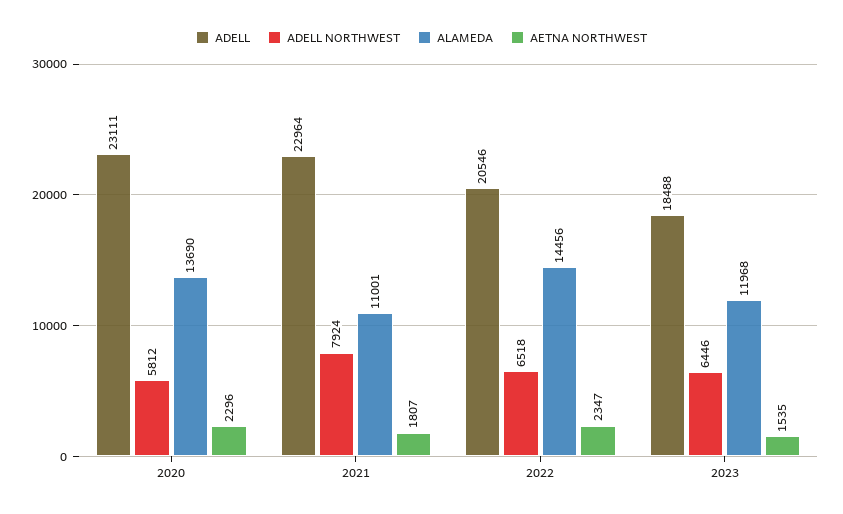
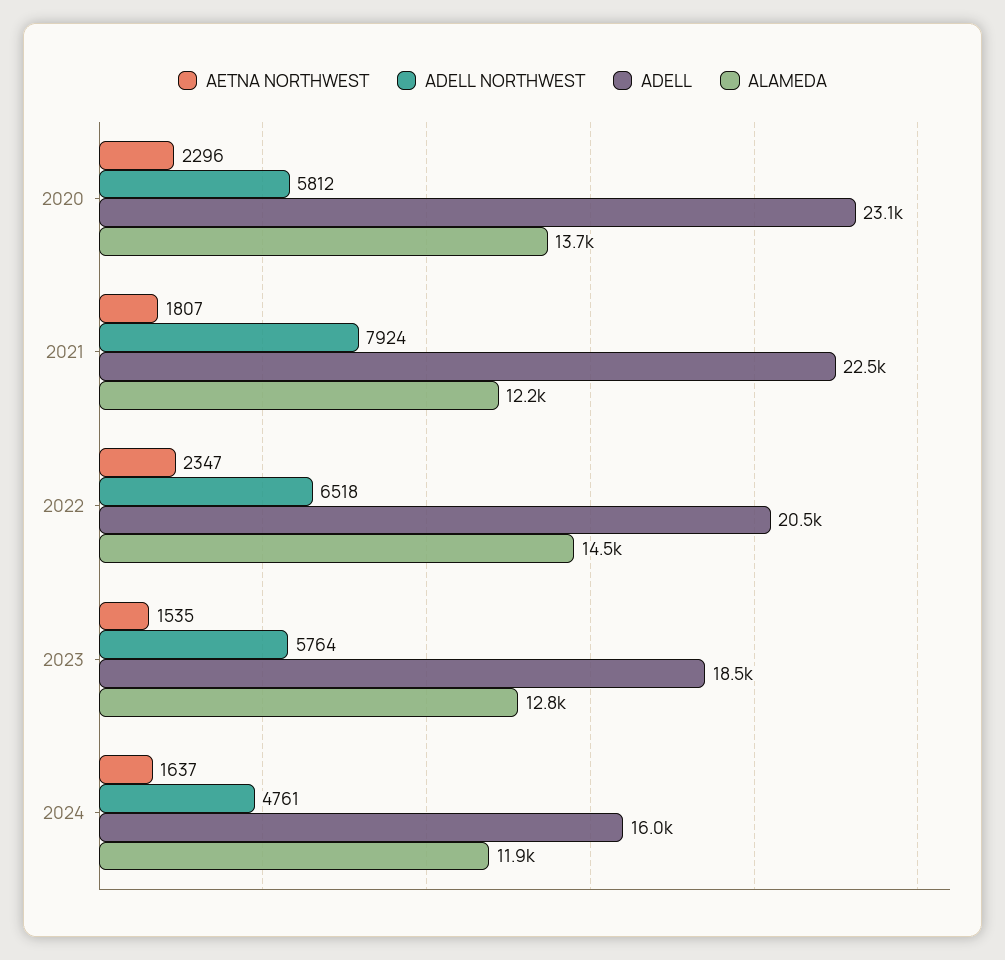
ADELL, 2021: 22964 -> 22500
ALAMEDA, 2021: 11001 -> 12200
ADELL NORTHWEST, 2023: 6446 -> 5764
ALAMEDA, 2023: 11968 -> 12800
AETNA NORTHWEST, 2024: none -> 1637
ADELL NORTHWEST, 2024: none -> 4761
ADELL, 2024: none -> 16000
ALAMEDA, 2024: none -> 11900

